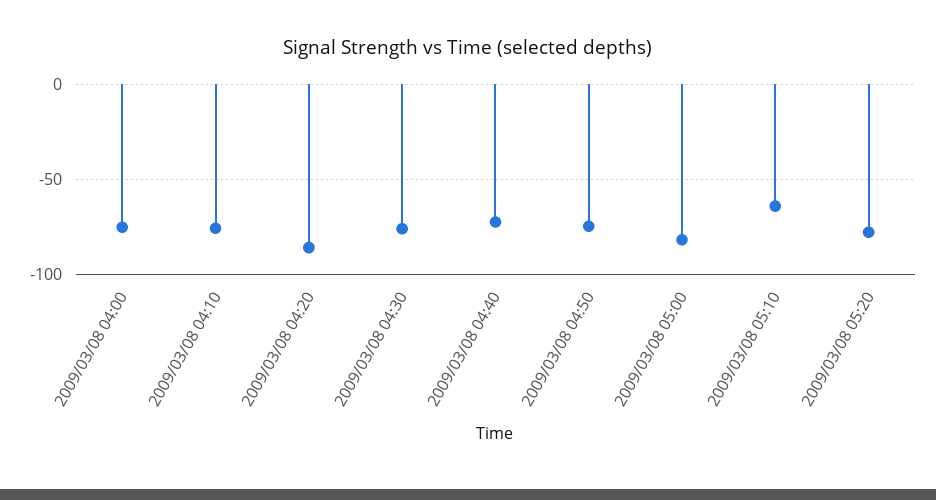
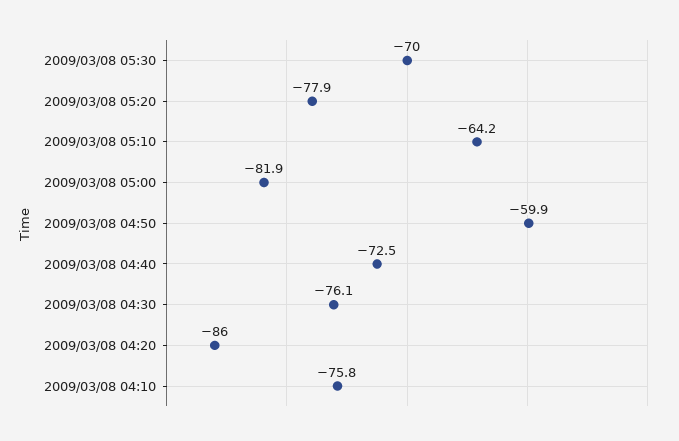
2009/03/08 04:00: -75 -> none
2009/03/08 04:50: -75 -> -59.9
2009/03/08 05:30: none -> -70

